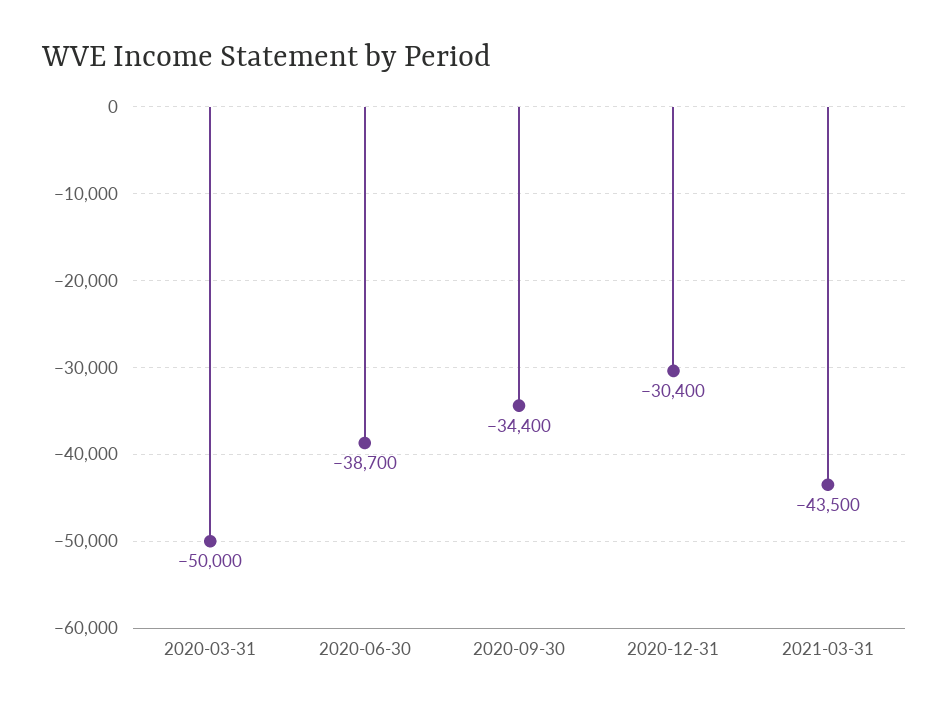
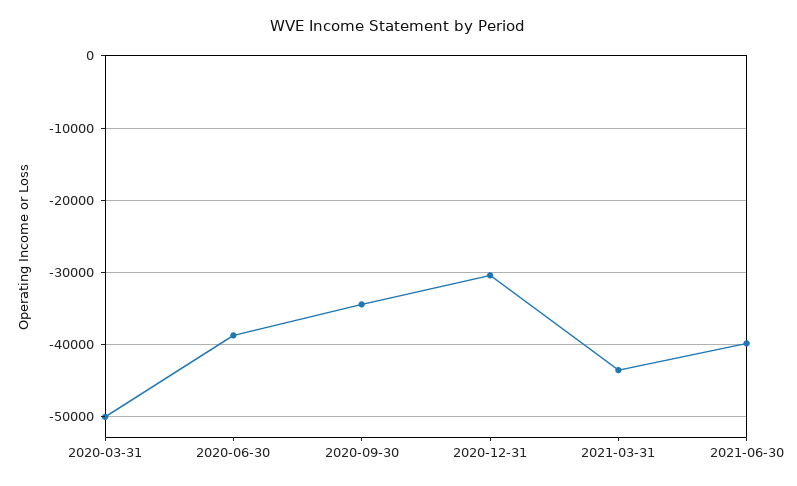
2021-06-30: none -> -40000

